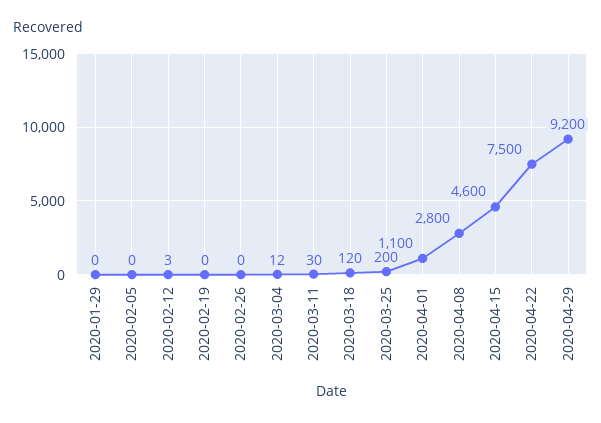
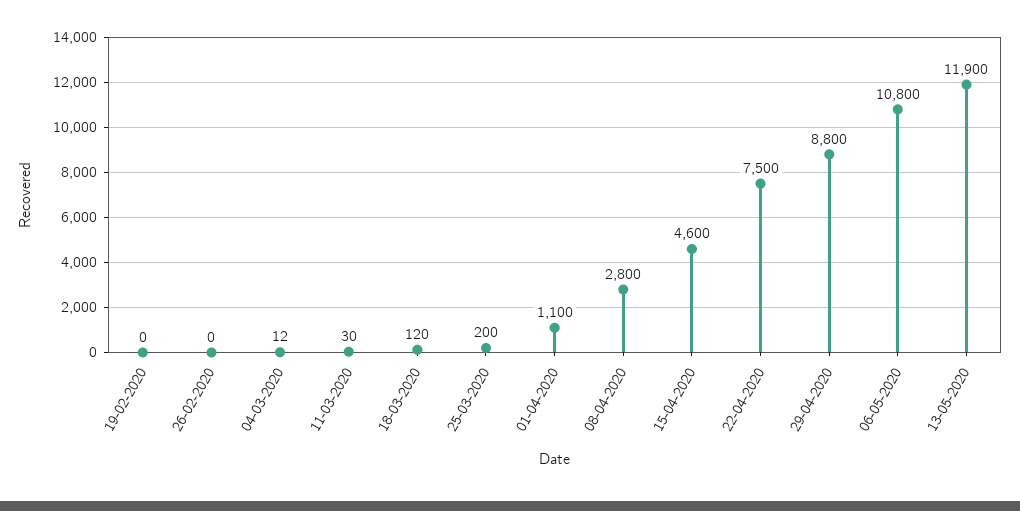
2020-01-29: 0 -> none
2020-02-05: 0 -> none
2020-02-12: 3 -> none
2020-04-29: 9200 -> 8800
06-05-2020: none -> 10800
13-05-2020: none -> 11900

